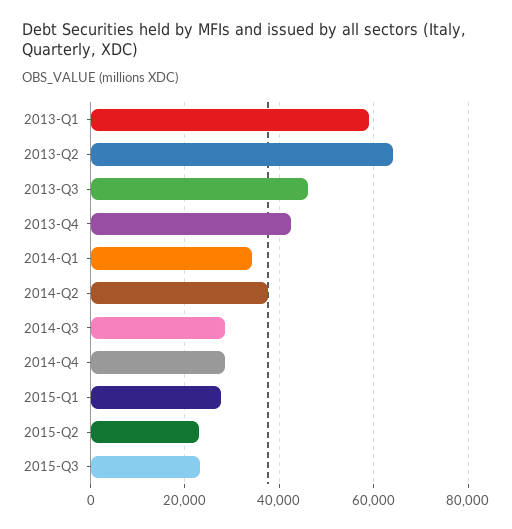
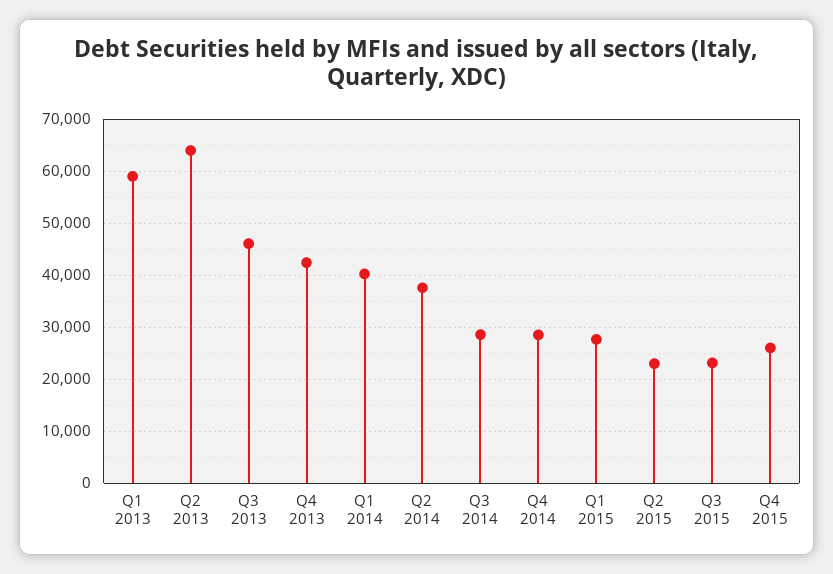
2014-Q1: 34000 -> 40000
Q4 2015: none -> 26000

